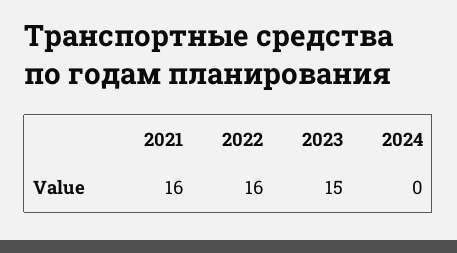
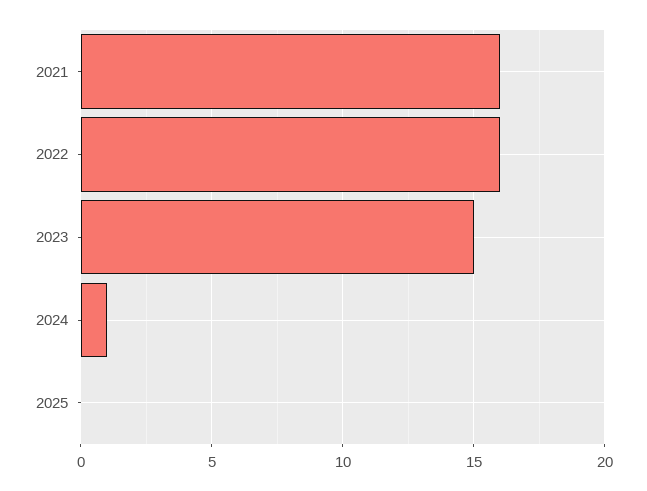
2024: 0 -> 1
2025: none -> 0

